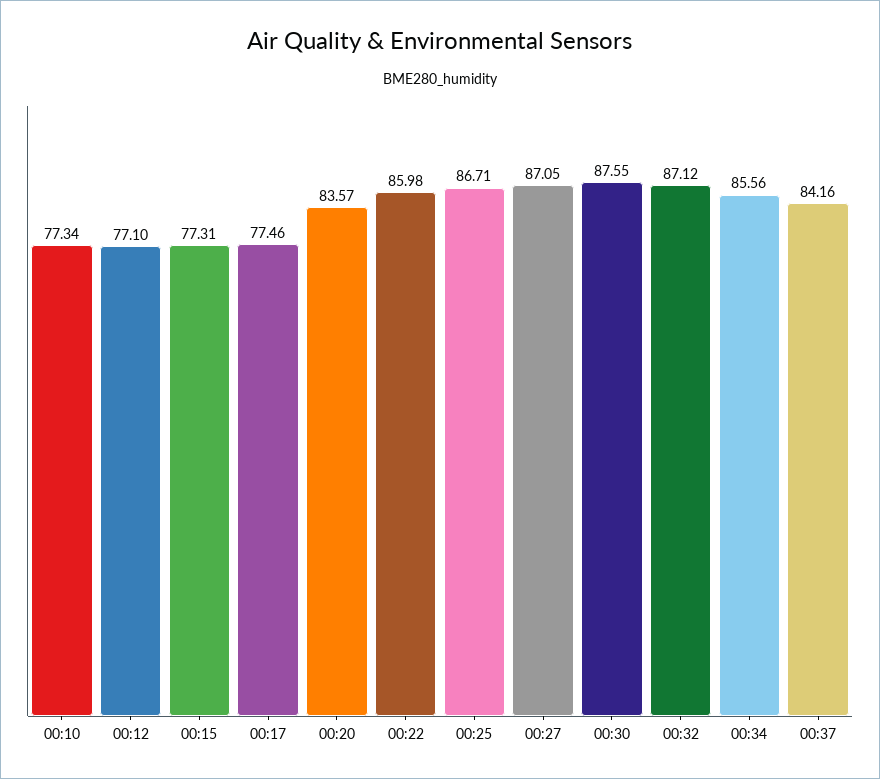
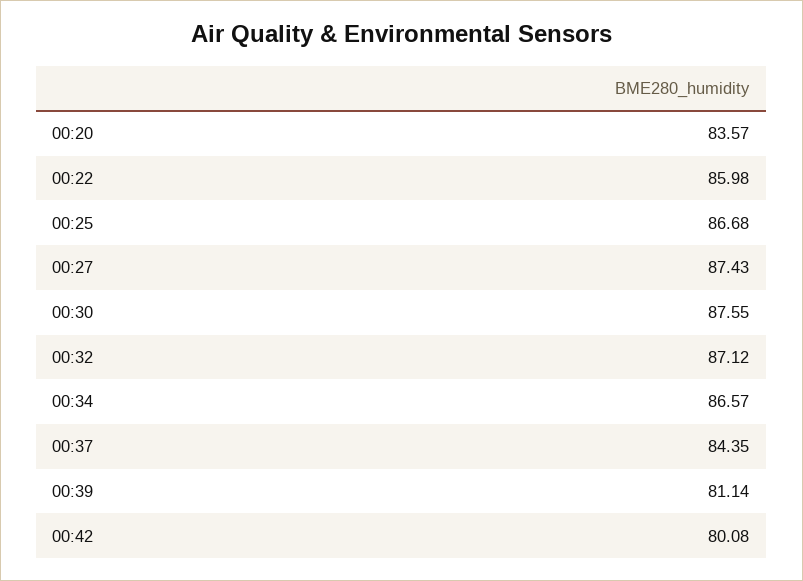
00:10: 77.34 -> none
00:12: 77.1 -> none
00:15: 77.31 -> none
00:17: 77.46 -> none
00:25: 86.71 -> 86.68
00:27: 87.05 -> 87.43
00:34: 85.56 -> 86.57
00:37: 84.16 -> 84.35
00:39: none -> 81.14
00:42: none -> 80.08

